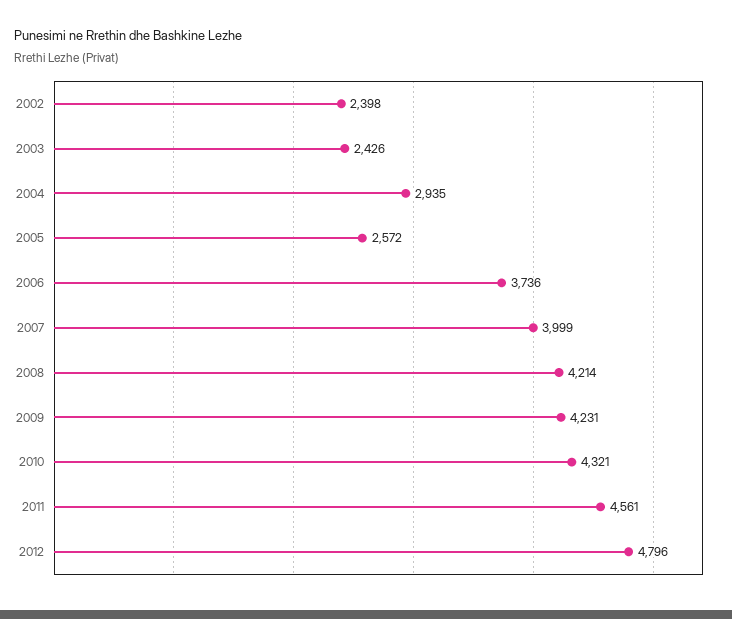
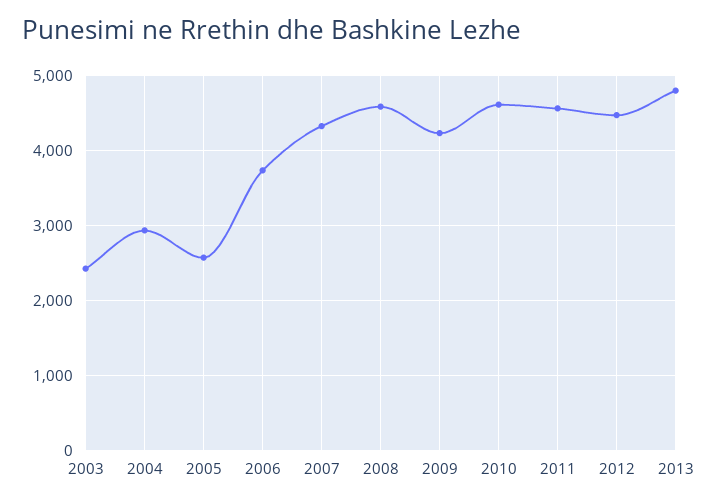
2002: 2398 -> none
2007: 3999 -> 4300
2008: 4214 -> 4600
2010: 4321 -> 4600
2012: 4796 -> 4500
2013: none -> 4800

